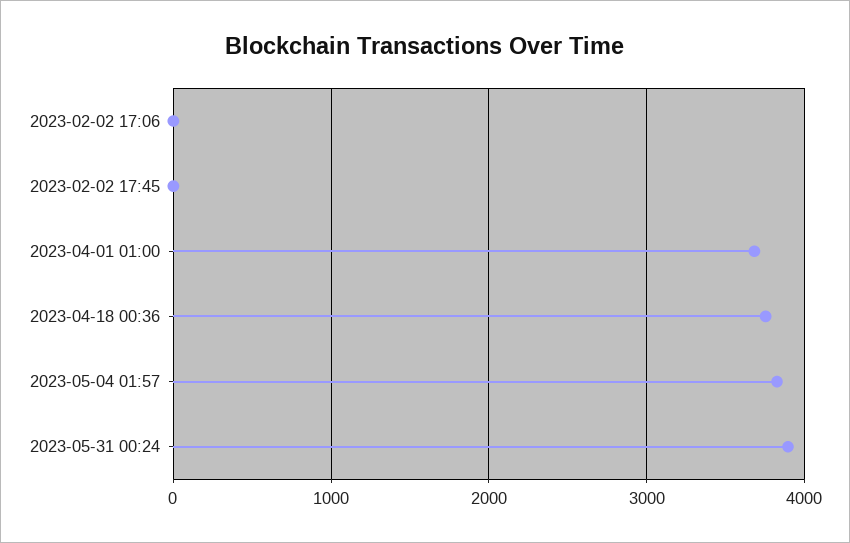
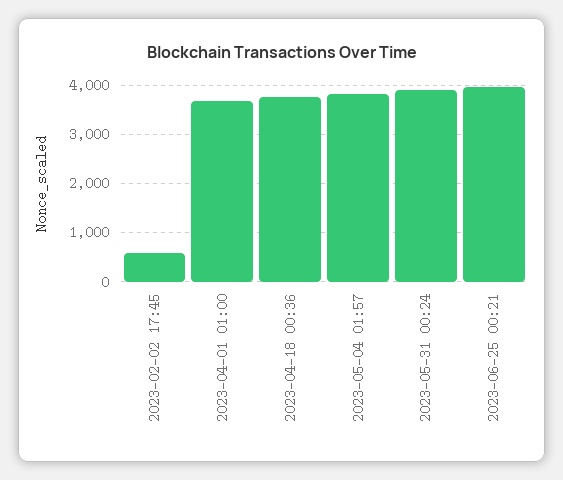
2023-02-02 17:06: 0 -> none
2023-02-02 17:45: 0 -> 600
2023-06-25 00:21: none -> 4000

